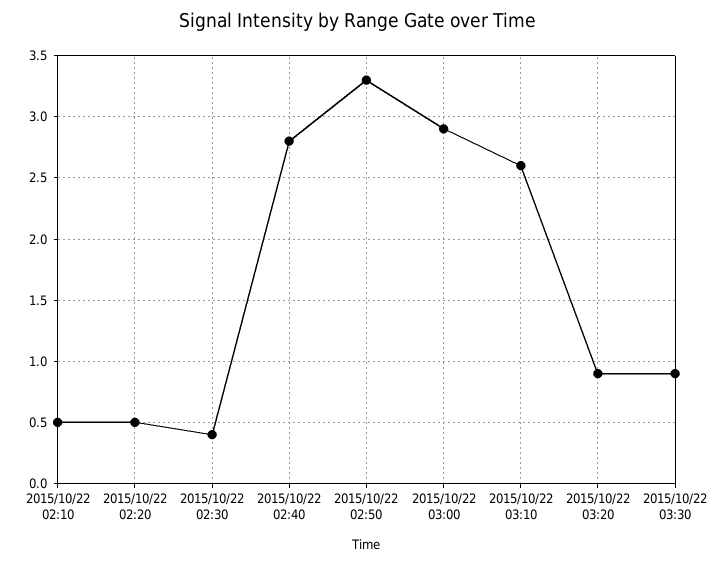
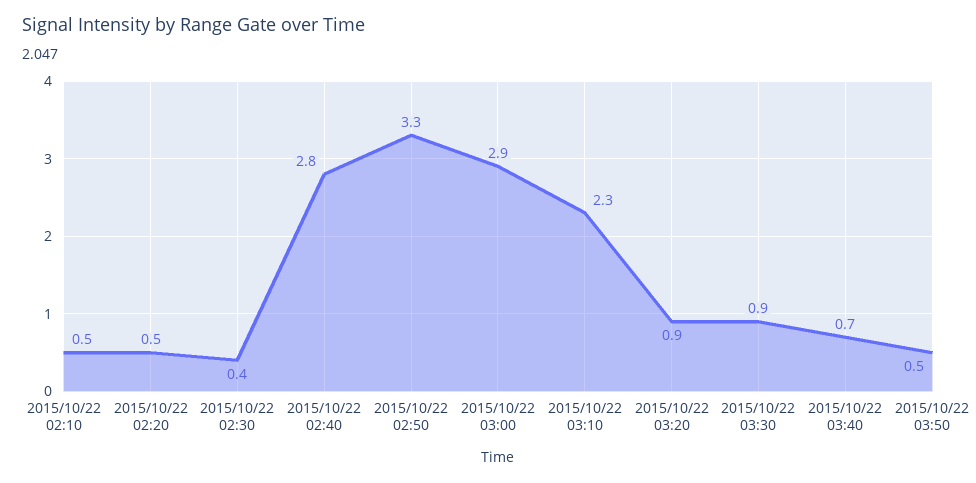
2015/10/22 03:10: 2.6 -> 2.3
2015/10/22 03:40: none -> 0.7
2015/10/22 03:50: none -> 0.5

